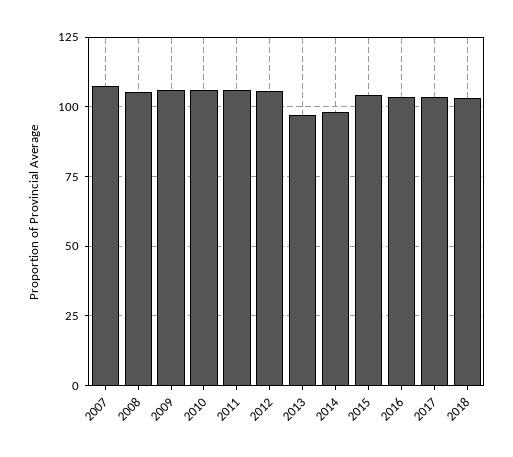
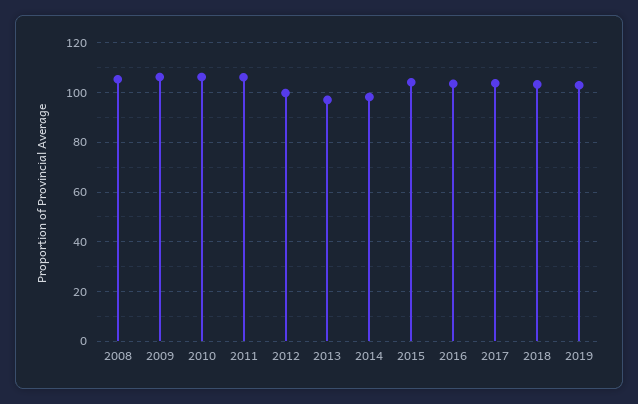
2007: 107.5 -> none
2012: 105 -> 100
2019: none -> 102.5

